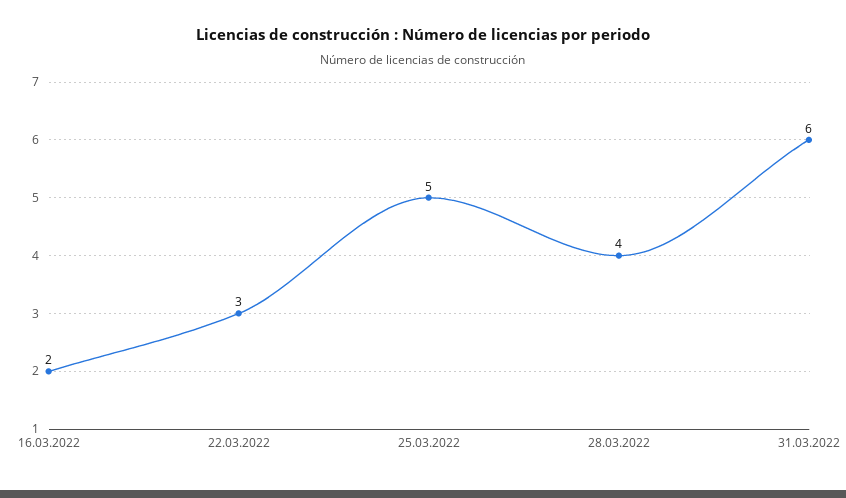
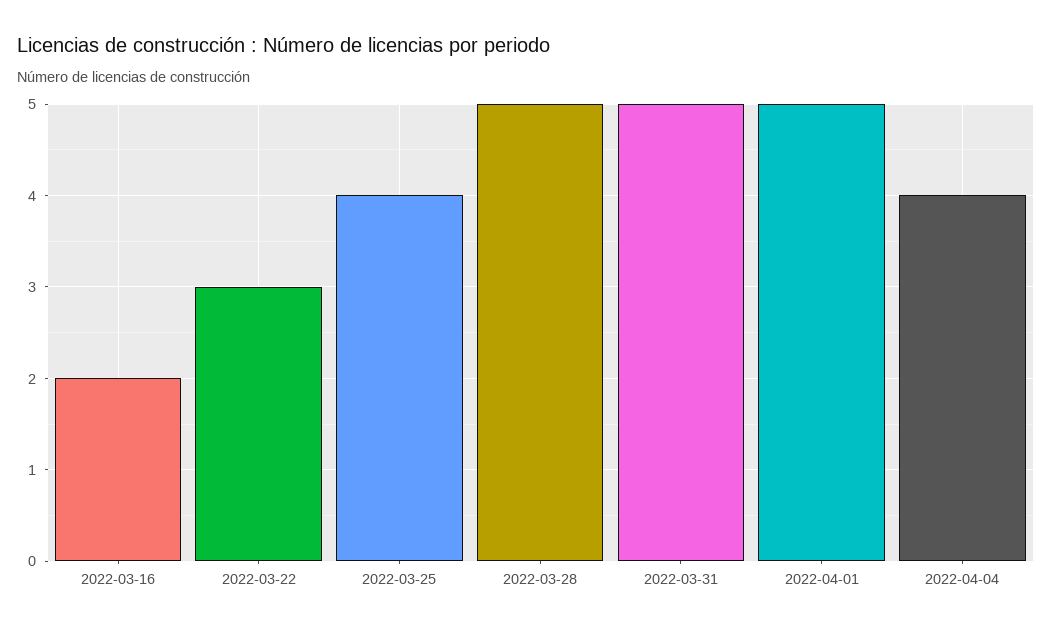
25.03.2022: 5 -> 4
28.03.2022: 4 -> 5
31.03.2022: 6 -> 5
2022-04-01: none -> 5
2022-04-04: none -> 4

